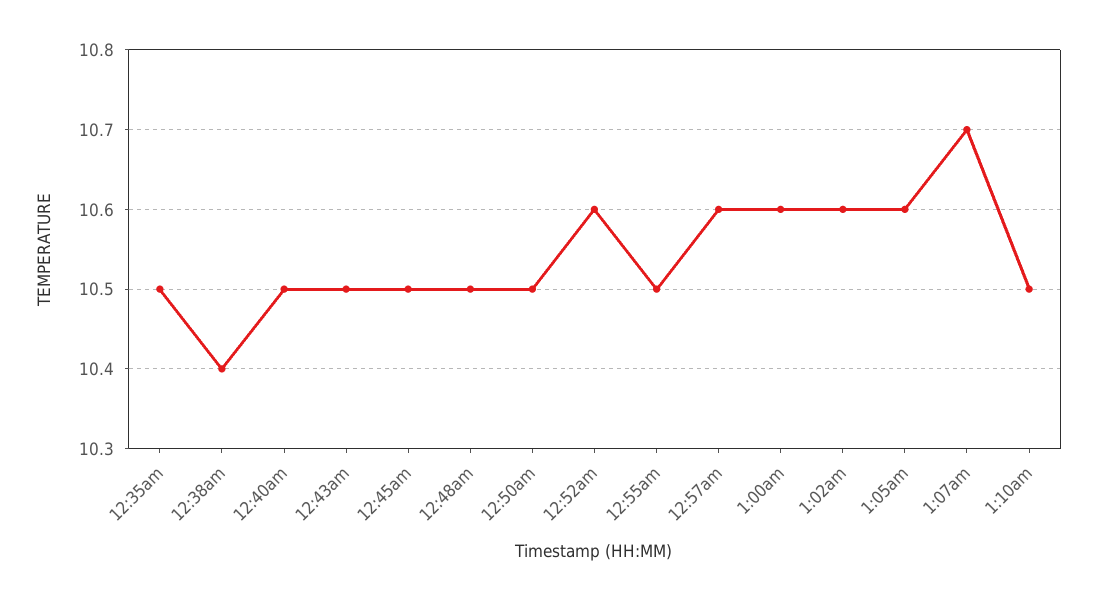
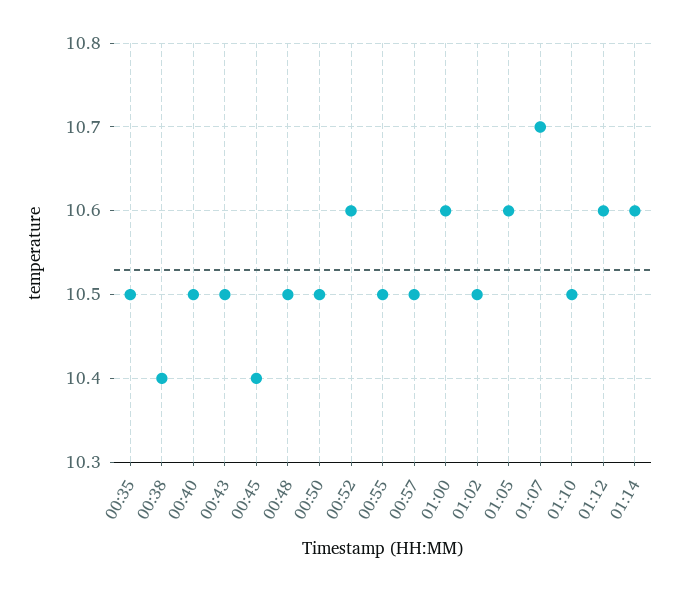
12:45am: 10.5 -> 10.4
12:57am: 10.6 -> 10.5
1:02am: 10.6 -> 10.5
01:12: none -> 10.6
01:14: none -> 10.6

